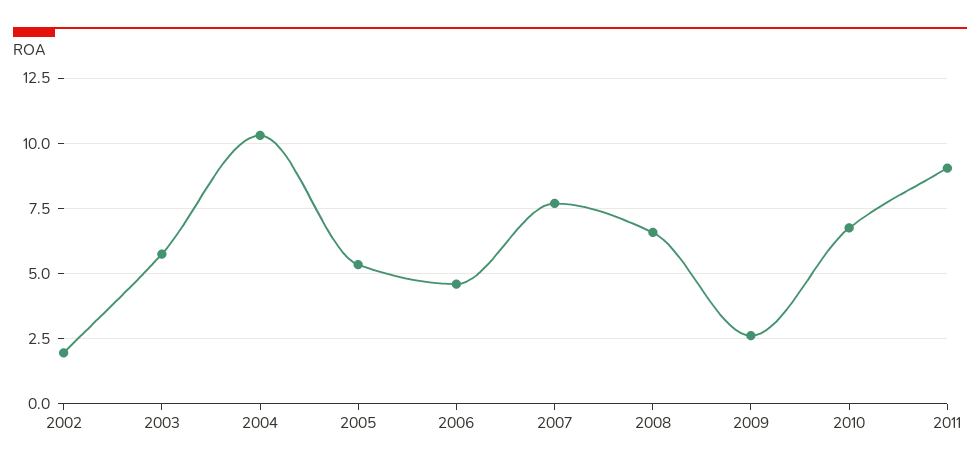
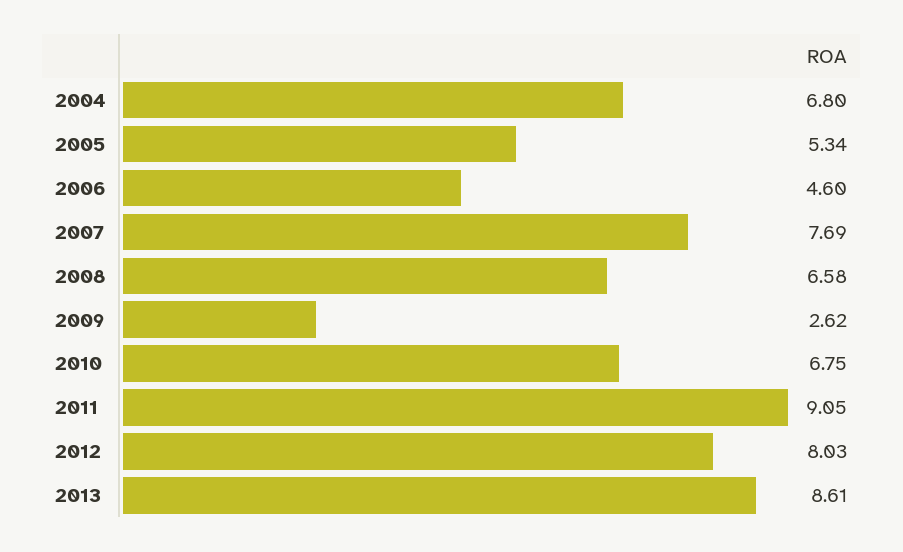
2002: 2 -> none
2003: 5.75 -> none
2004: 10.25 -> 6.8
2012: none -> 8.03
2013: none -> 8.61

